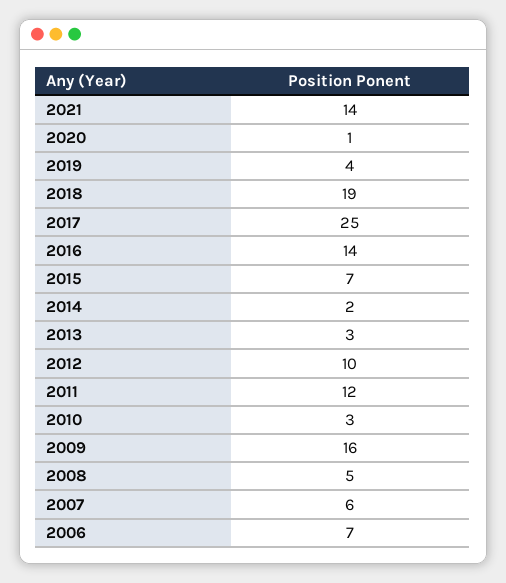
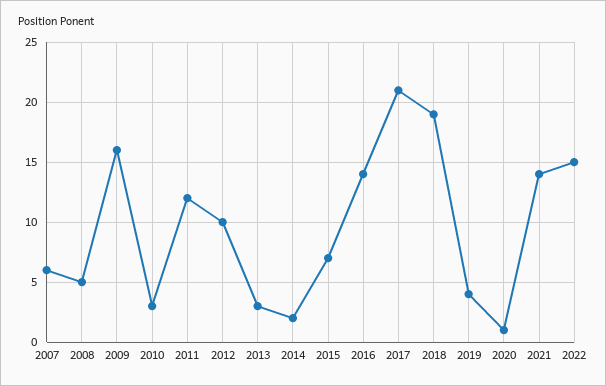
2017: 25 -> 21
2006: 7 -> none
2022: none -> 15

